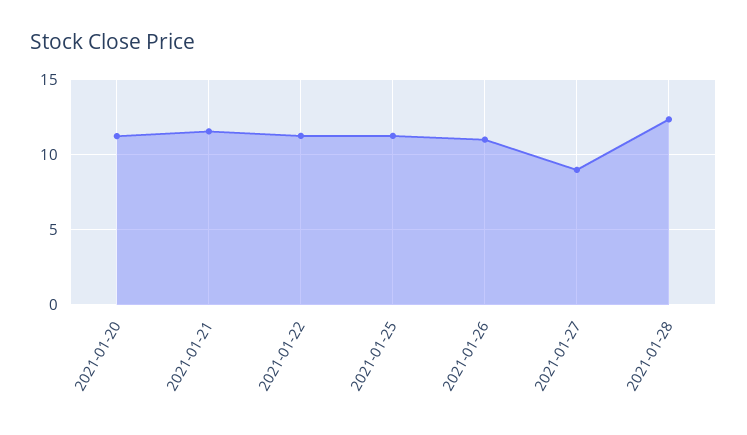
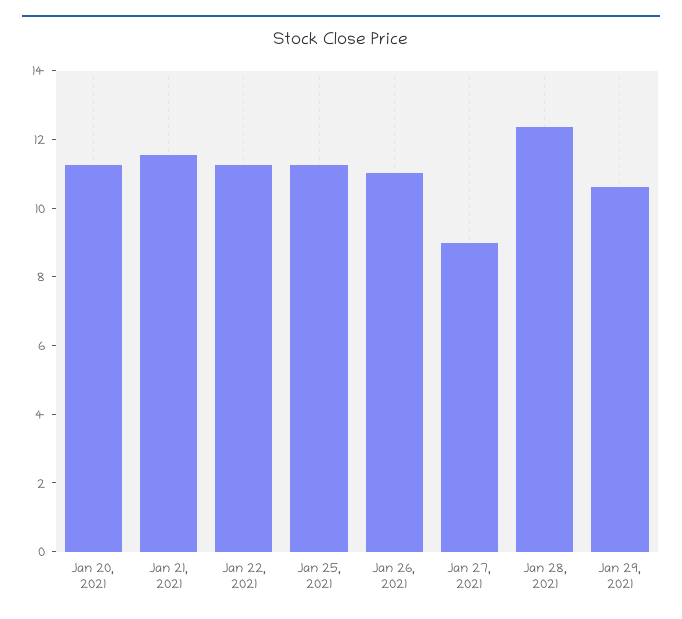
Jan 29, 2021: none -> 10.5

